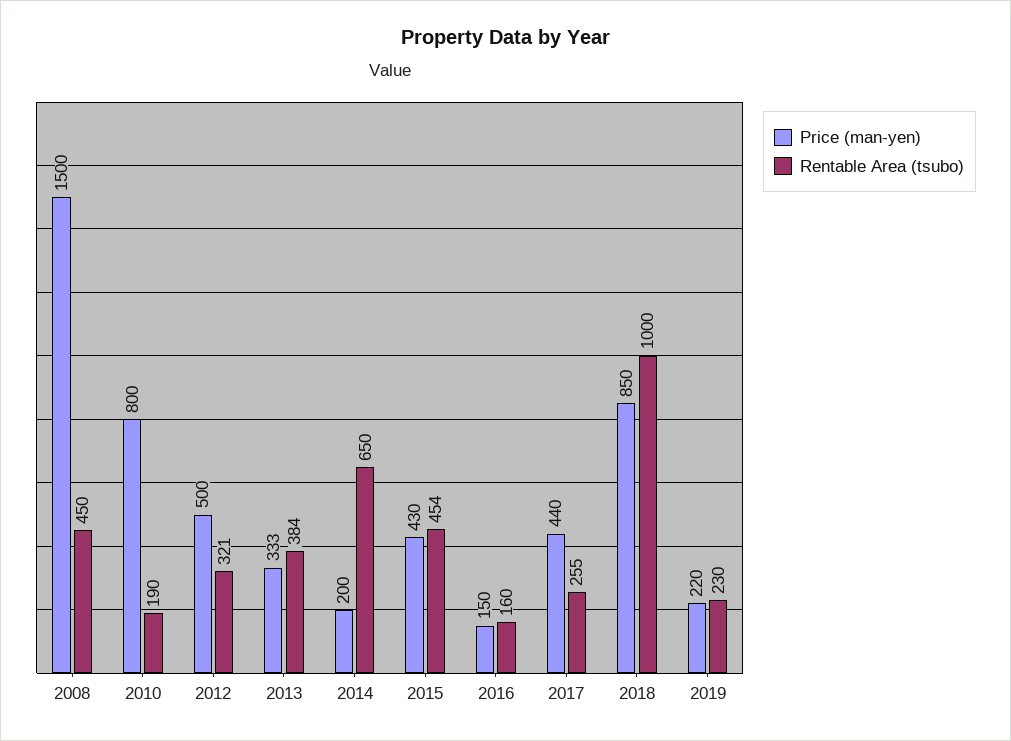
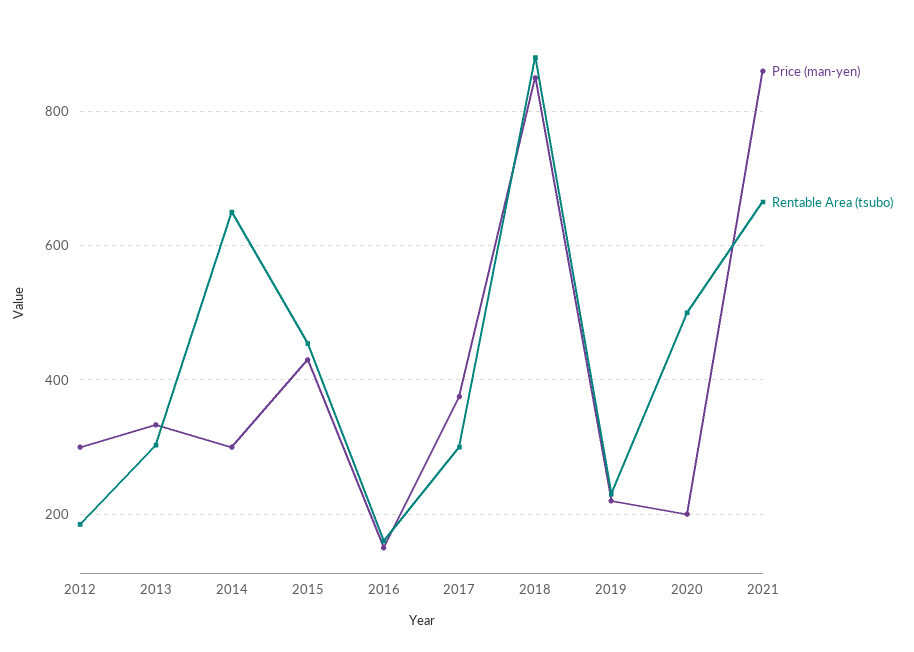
Price (man-yen), 2008: 1500 -> none
Rentable Area (tsubo), 2008: 450 -> none
Price (man-yen), 2010: 800 -> none
Rentable Area (tsubo), 2010: 190 -> none
Price (man-yen), 2012: 500 -> 300
Rentable Area (tsubo), 2012: 321 -> 180
Rentable Area (tsubo), 2013: 384 -> 300
Price (man-yen), 2014: 200 -> 300
Price (man-yen), 2017: 440 -> 380
Rentable Area (tsubo), 2017: 255 -> 300
Rentable Area (tsubo), 2018: 1000 -> 880
Price (man-yen), 2020: none -> 200
Rentable Area (tsubo), 2020: none -> 500
Price (man-yen), 2021: none -> 860
Rentable Area (tsubo), 2021: none -> 660

